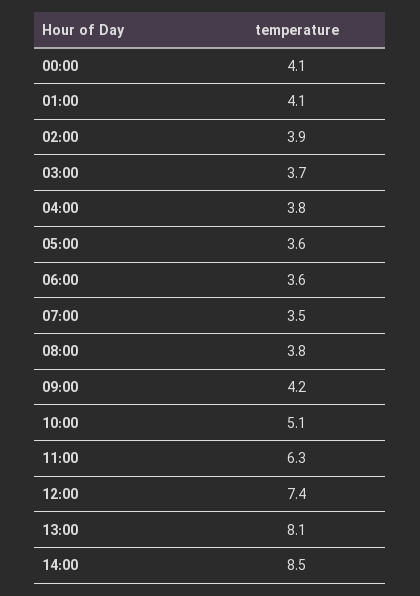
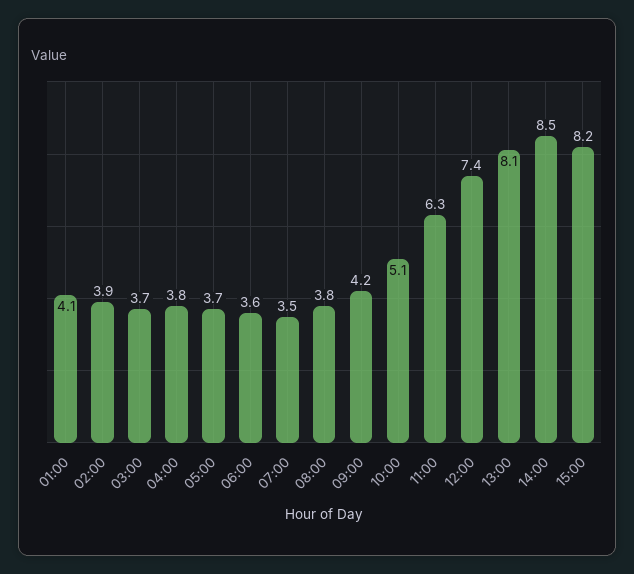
00:00: 4.1 -> none
05:00: 3.6 -> 3.7
15:00: none -> 8.2

